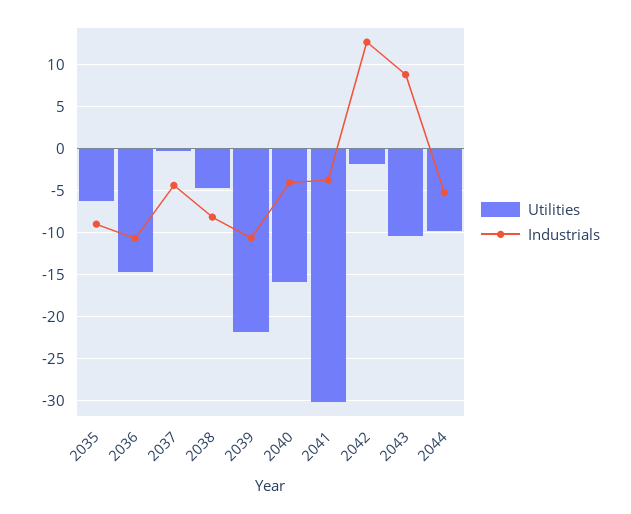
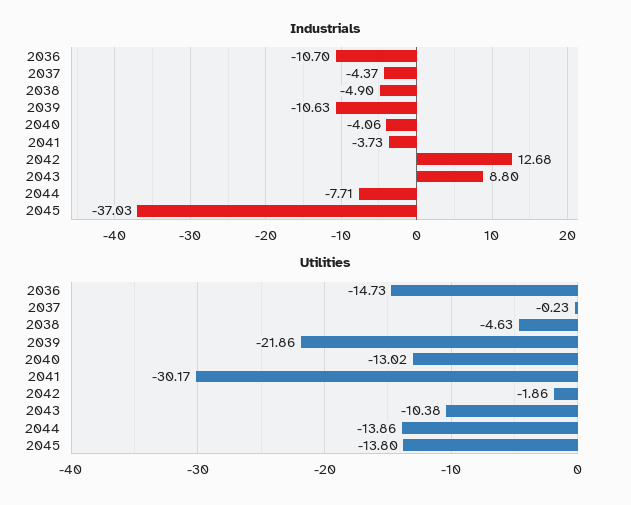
Utilities, 2035: -6 -> none
Industrials, 2035: -9 -> none
Industrials, 2038: -8 -> -4.9
Utilities, 2040: -16 -> -13.02
Utilities, 2044: -10 -> -13.86
Industrials, 2044: -5 -> -7.71
Industrials, 2045: none -> -37.03
Utilities, 2045: none -> -13.8

